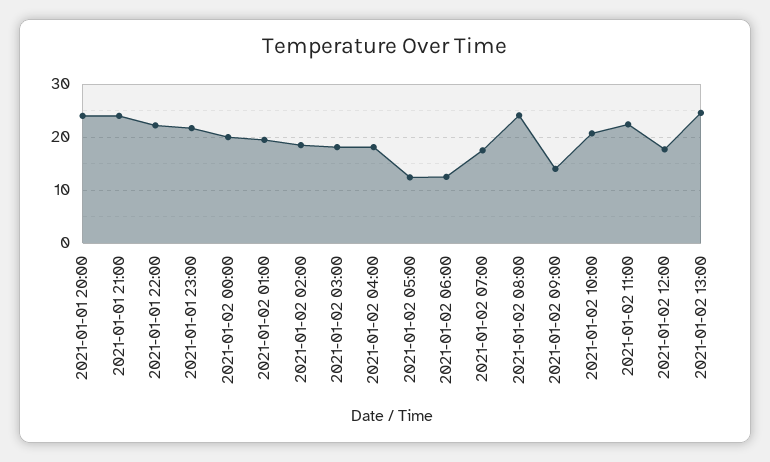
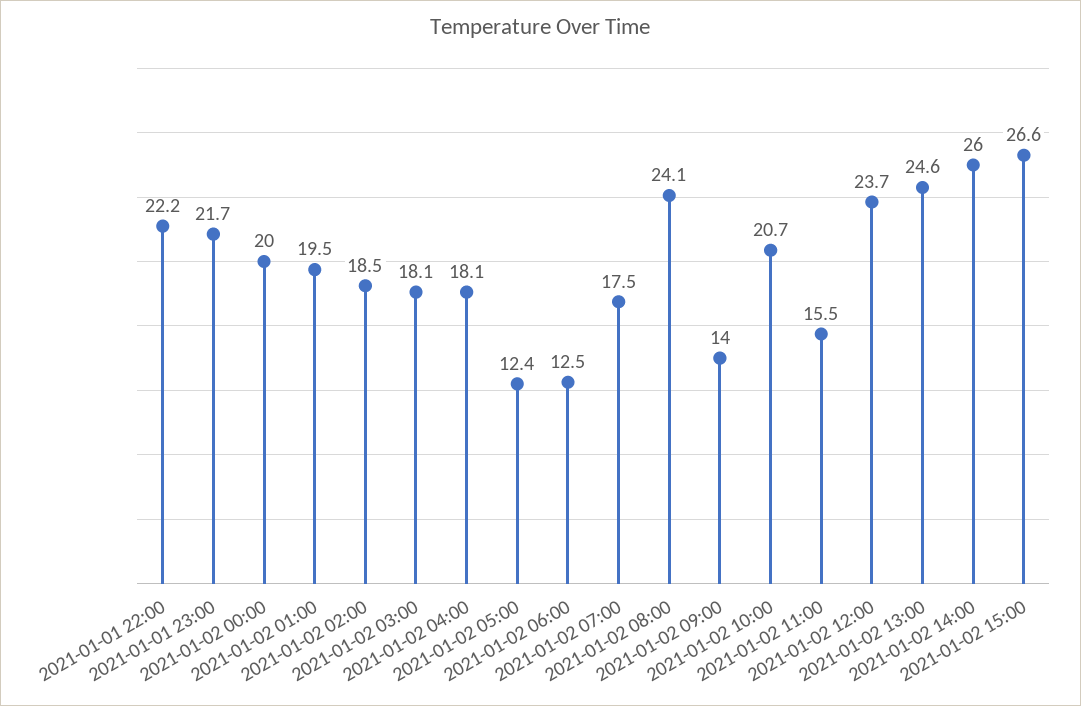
2021-01-01 20:00: 24 -> none
2021-01-01 21:00: 24 -> none
2021-01-02 11:00: 22 -> 15.5
2021-01-02 12:00: 18 -> 23.7
2021-01-02 14:00: none -> 26
2021-01-02 15:00: none -> 26.6

